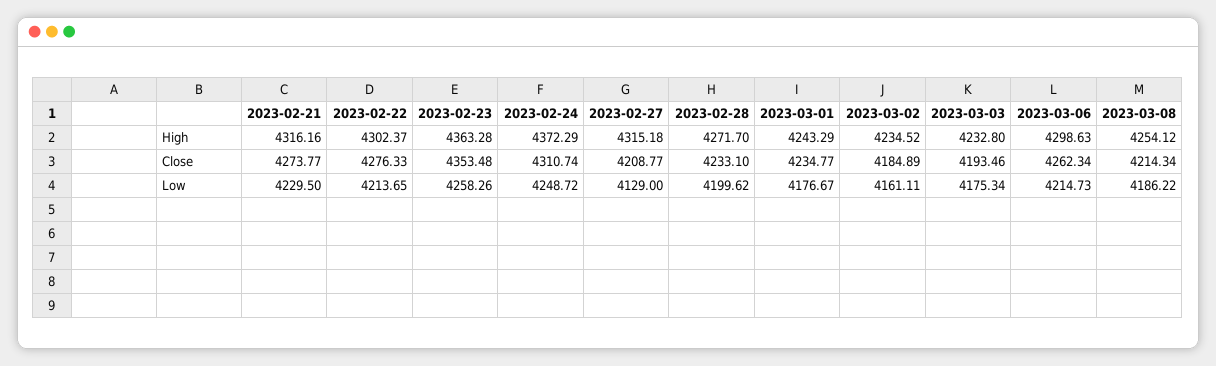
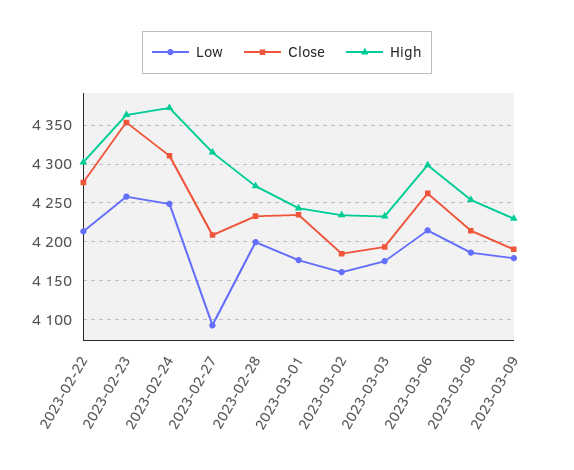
High, 2023-02-21: 4316.16 -> none
Close, 2023-02-21: 4273.77 -> none
Low, 2023-02-21: 4229.5 -> none
Low, 2023-02-27: 4129 -> 4090
Low, 2023-03-09: none -> 4180
Close, 2023-03-09: none -> 4190
High, 2023-03-09: none -> 4230

